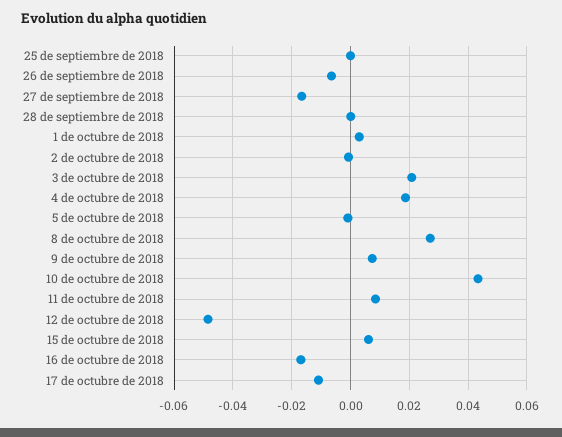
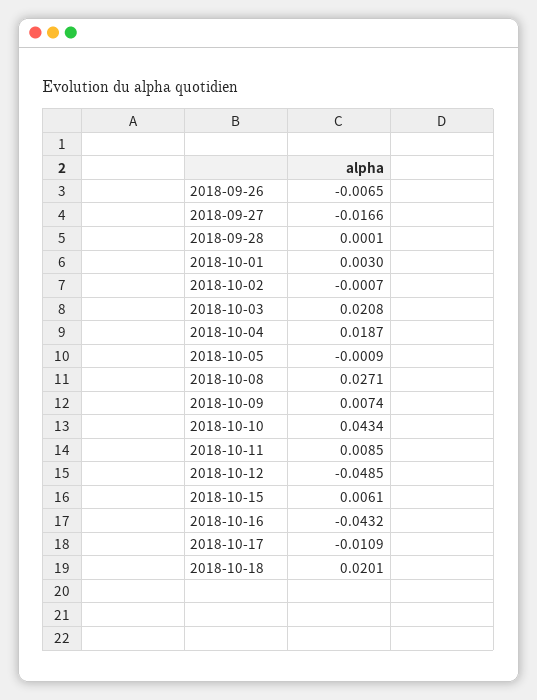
25 de septiembre de 2018: 0 -> none
16 de octubre de 2018: -0.0175 -> -0.0432
2018-10-18: none -> 0.0201

